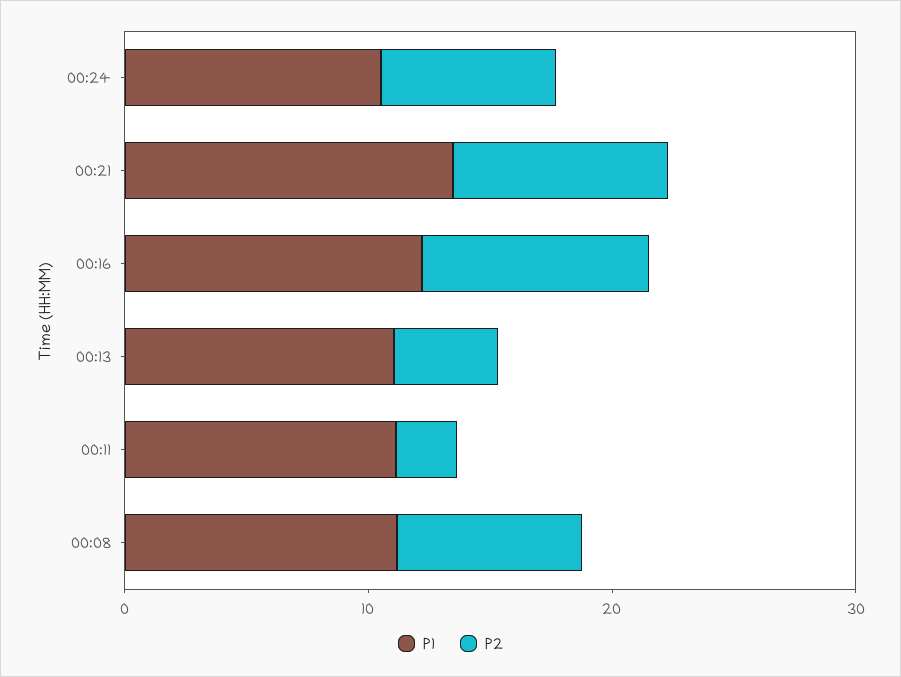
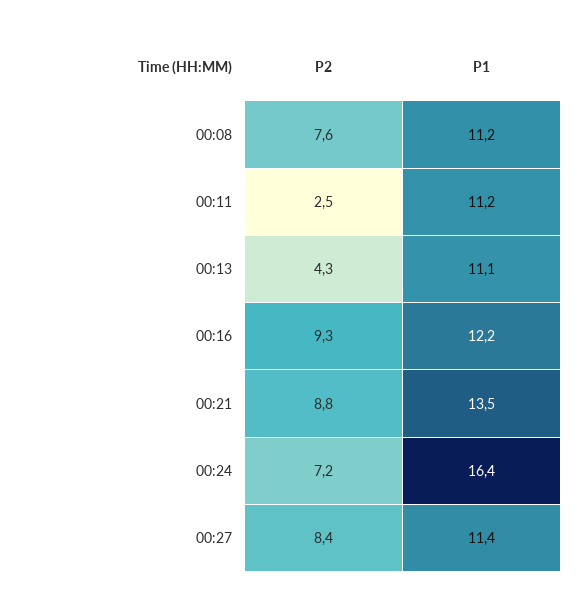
P1, 00:24: 10 -> 16.4
P2, 00:27: none -> 8.4
P1, 00:27: none -> 11.4

